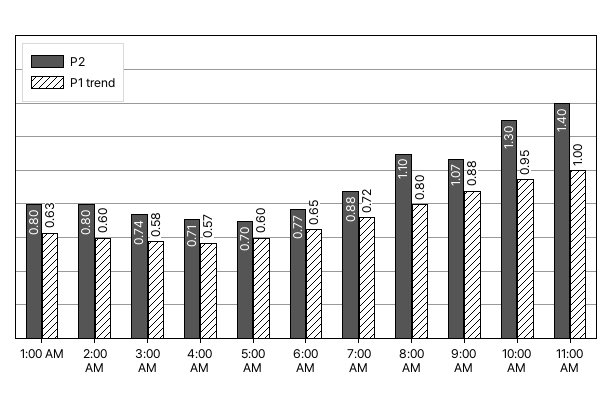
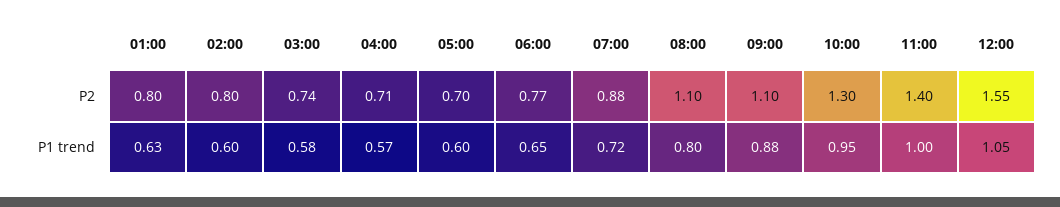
P2, 9:00 AM: 1.07 -> 1.1
P2, 12:00: none -> 1.55
P1 trend, 12:00: none -> 1.05

